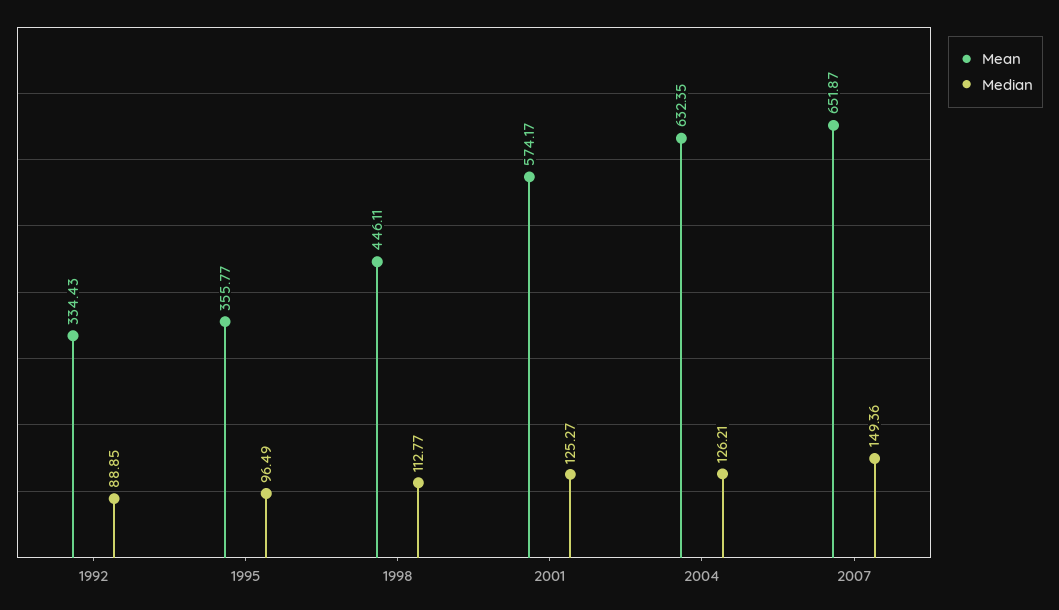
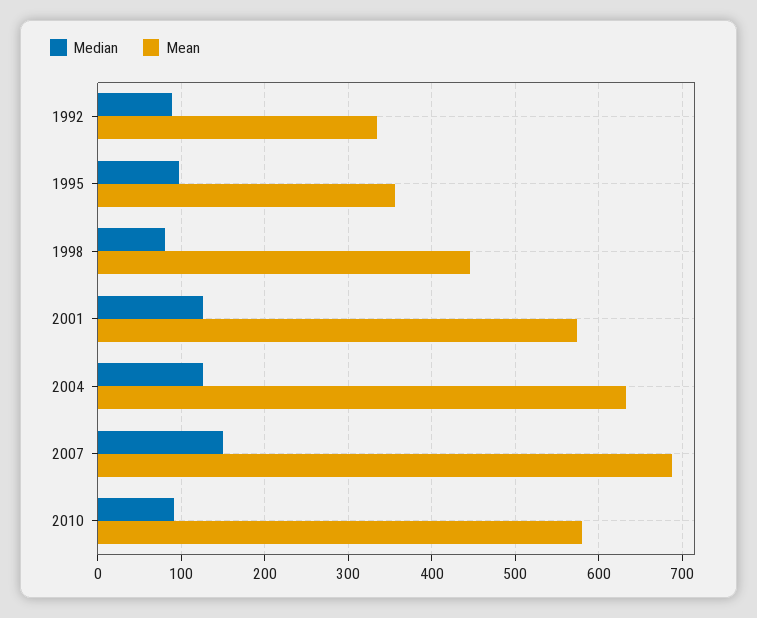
Median, 1998: 112.77 -> 80
Mean, 2007: 651.87 -> 690
Median, 2010: none -> 90
Mean, 2010: none -> 580

